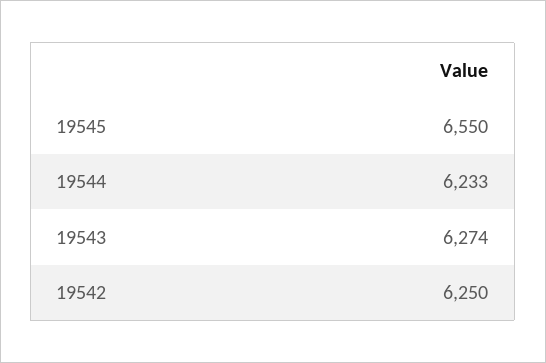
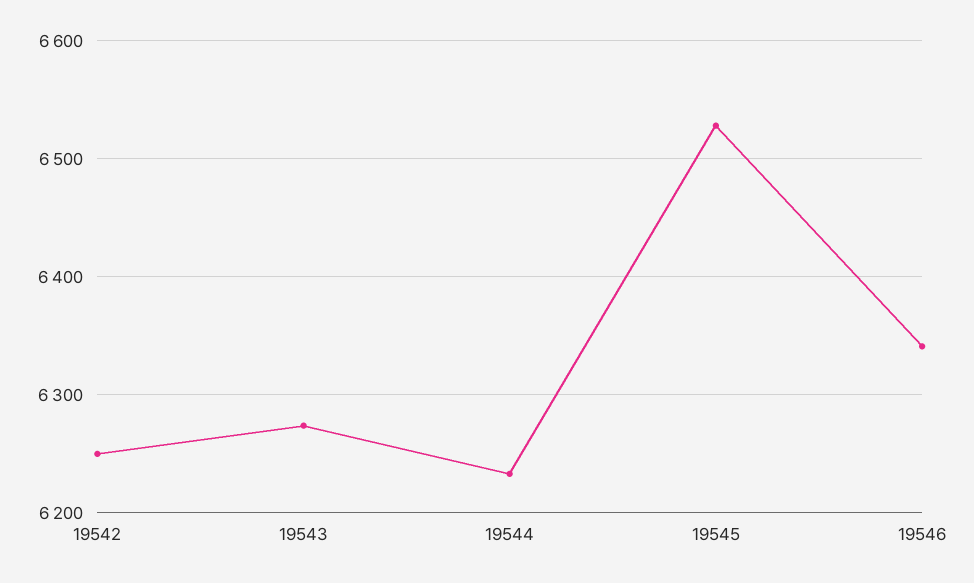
19545: 6550 -> 6530
19546: none -> 6340

